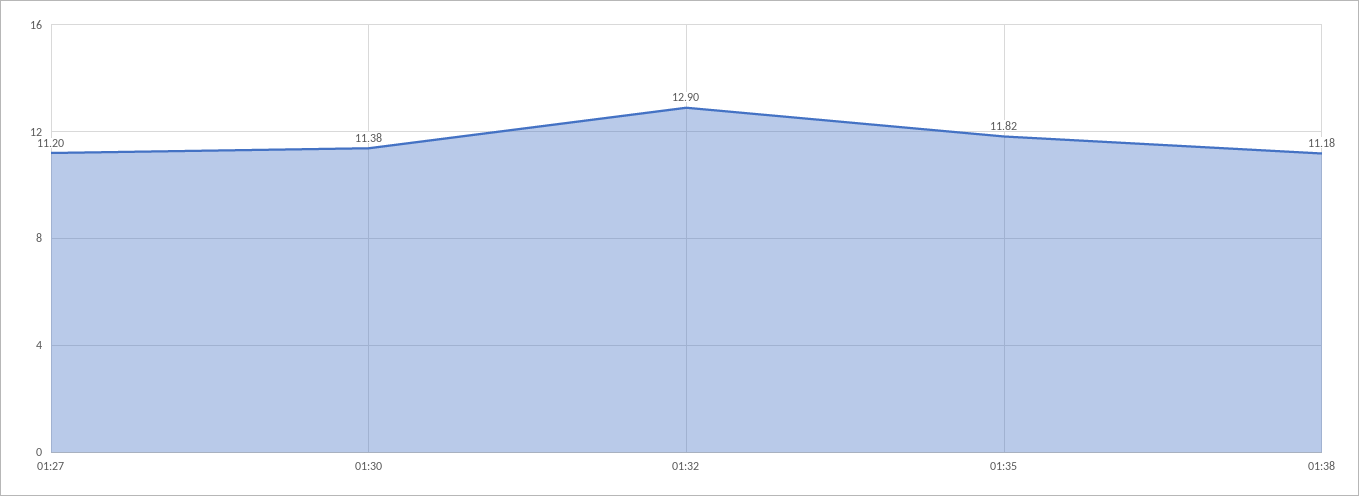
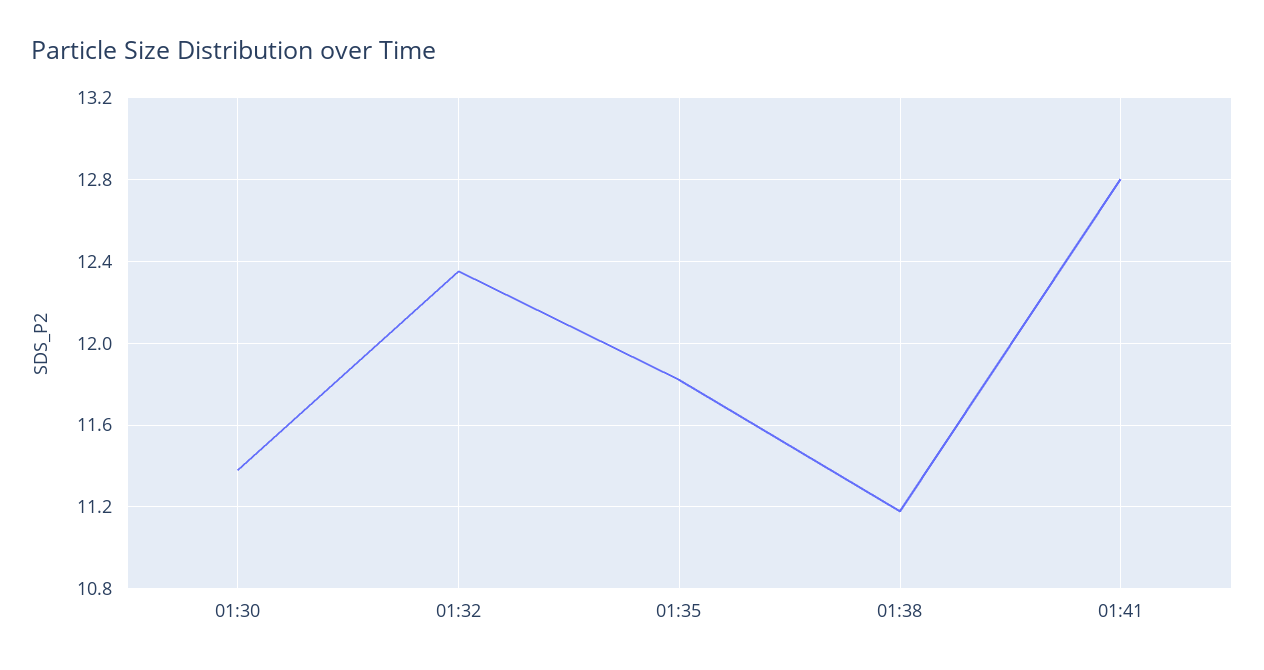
01:27: 11.2 -> none
01:32: 12.9 -> 12.35
01:41: none -> 12.8

